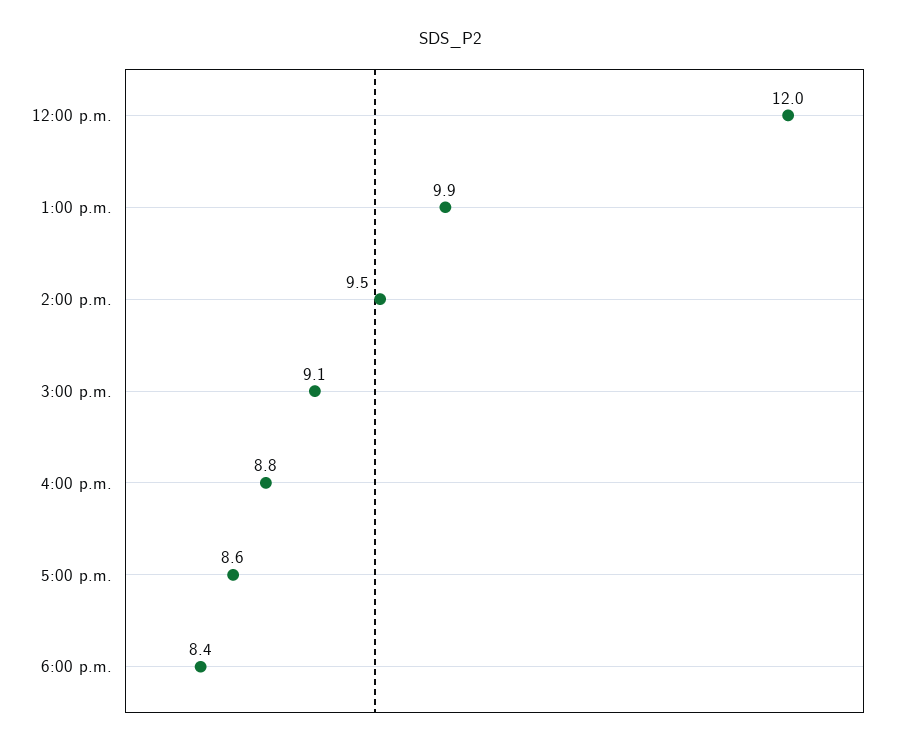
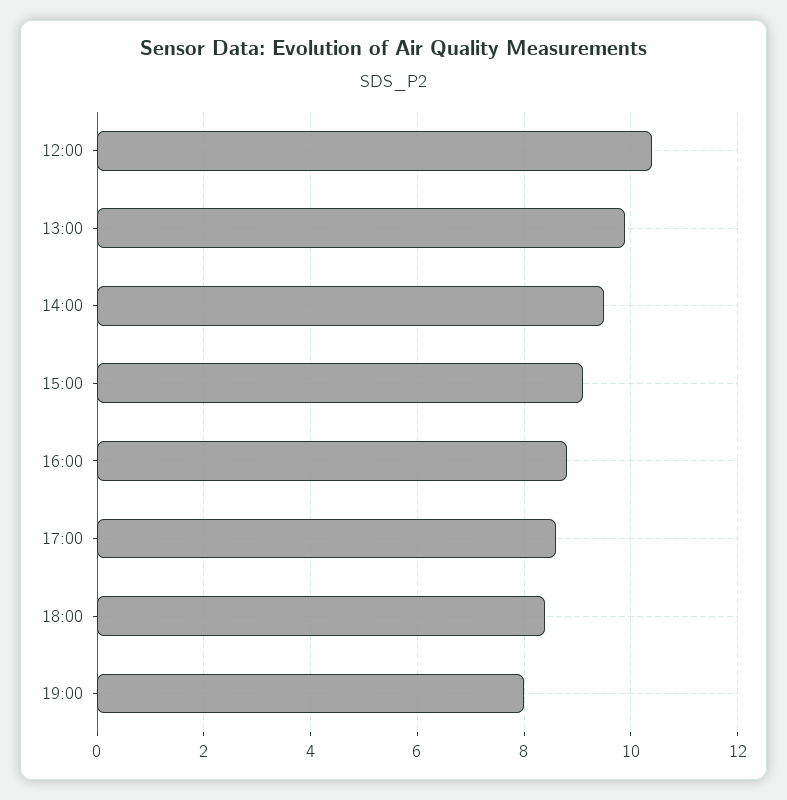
12:00 p.m.: 12 -> 10.5
19:00: none -> 8

